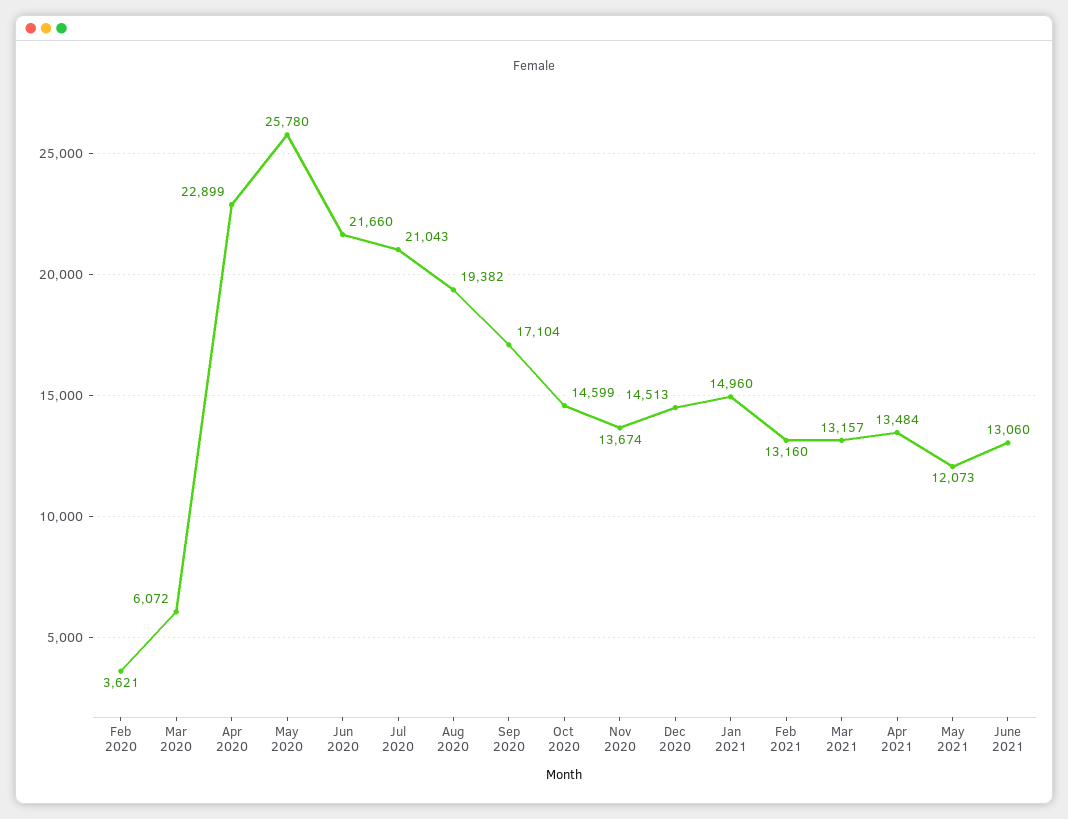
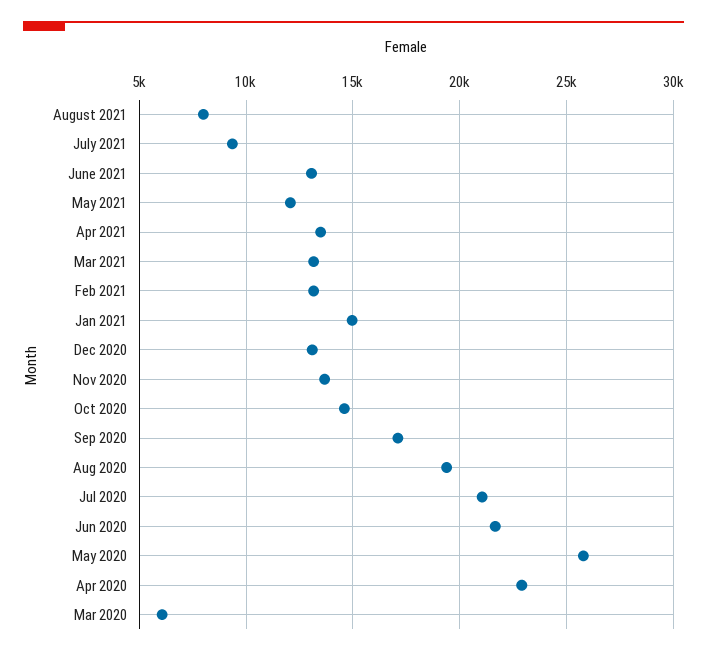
Feb 2020: 3621 -> none
Dec 2020: 14513 -> 13000
August 2021: none -> 8000
July 2021: none -> 9500

